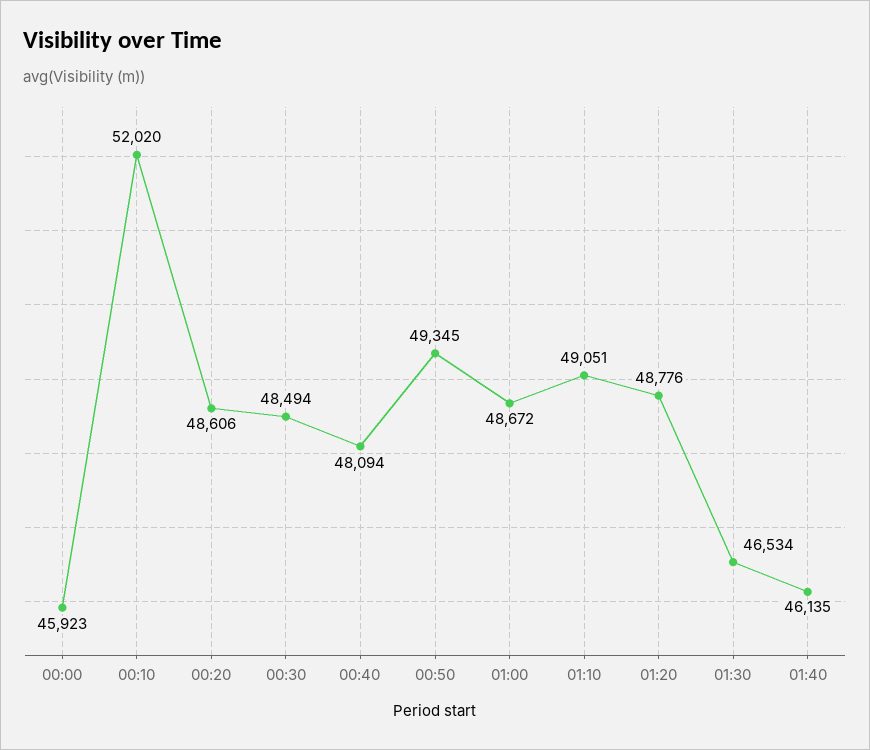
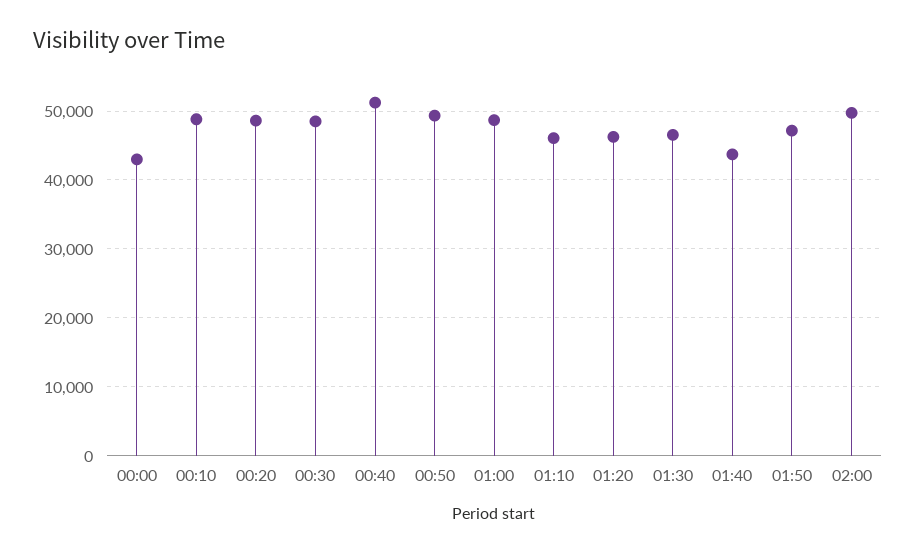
00:00: 45923 -> 43000
00:10: 52020 -> 49000
00:40: 48094 -> 51000
01:10: 49051 -> 46000
01:20: 48776 -> 46000
01:40: 46135 -> 44000
01:50: none -> 47000
02:00: none -> 50000

